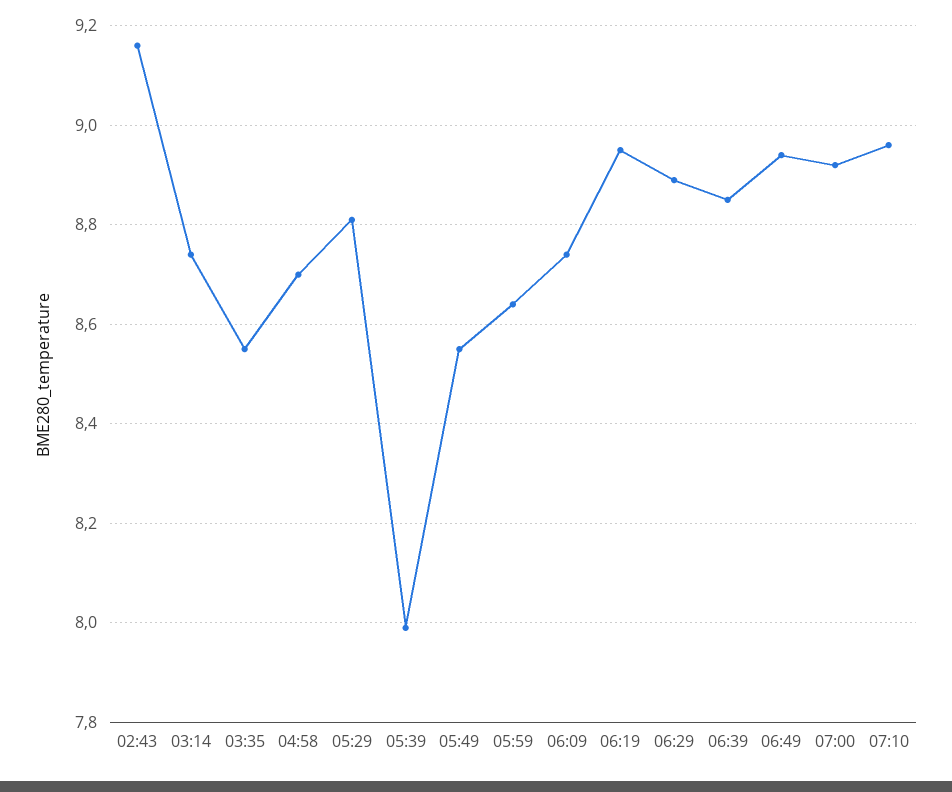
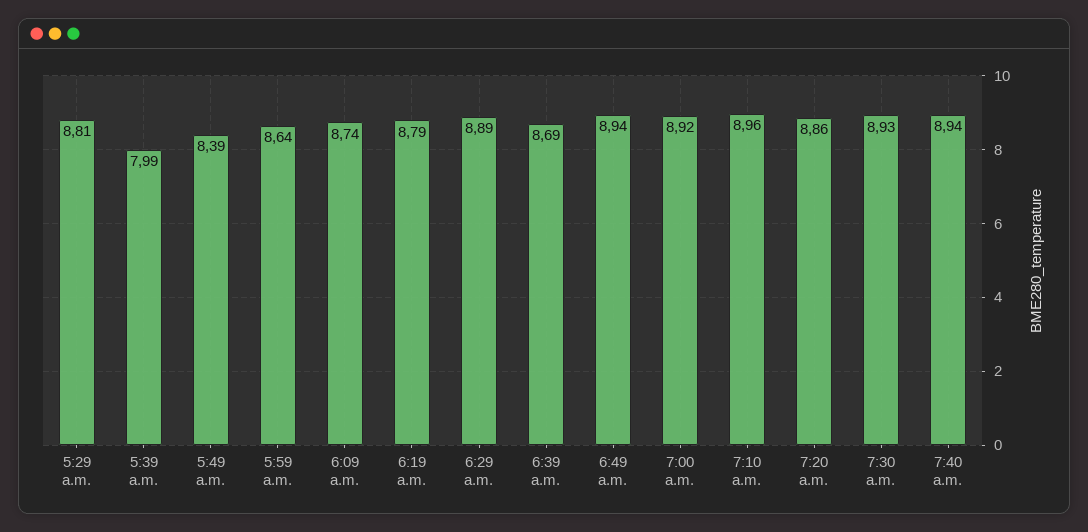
02:43: 9.15 -> none
03:14: 8.75 -> none
03:35: 8.55 -> none
04:58: 8.7 -> none
05:49: 8.55 -> 8.39
06:19: 8.95 -> 8.79
06:39: 8.85 -> 8.69
7:20 a.m.: none -> 8.86
7:30 a.m.: none -> 8.93
7:40 a.m.: none -> 8.94

